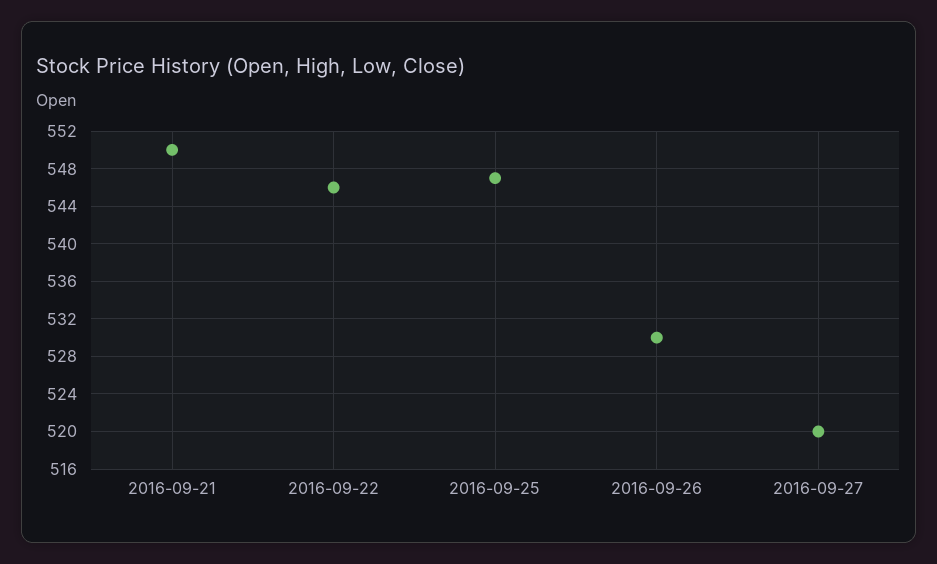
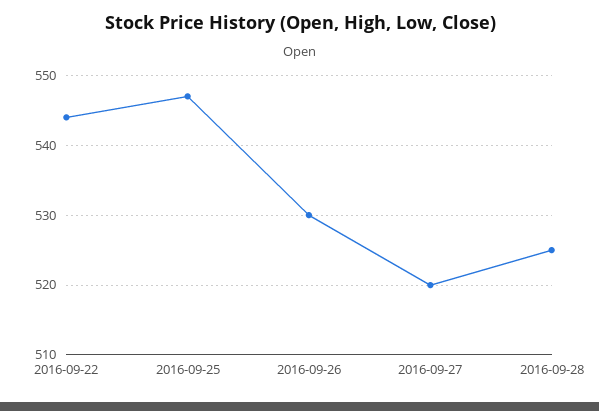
2016-09-21: 550 -> none
2016-09-22: 546 -> 544
2016-09-28: none -> 525

